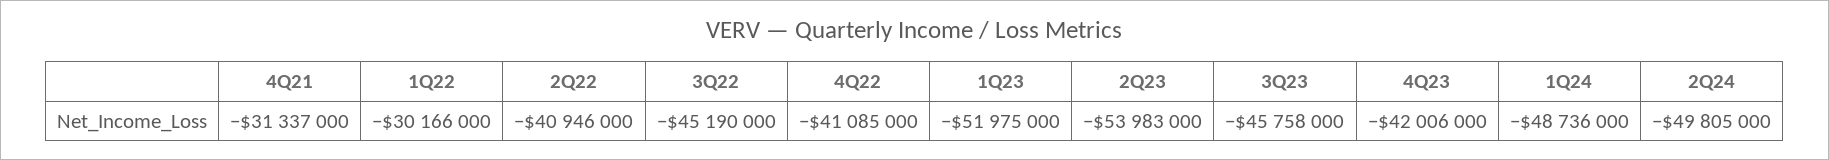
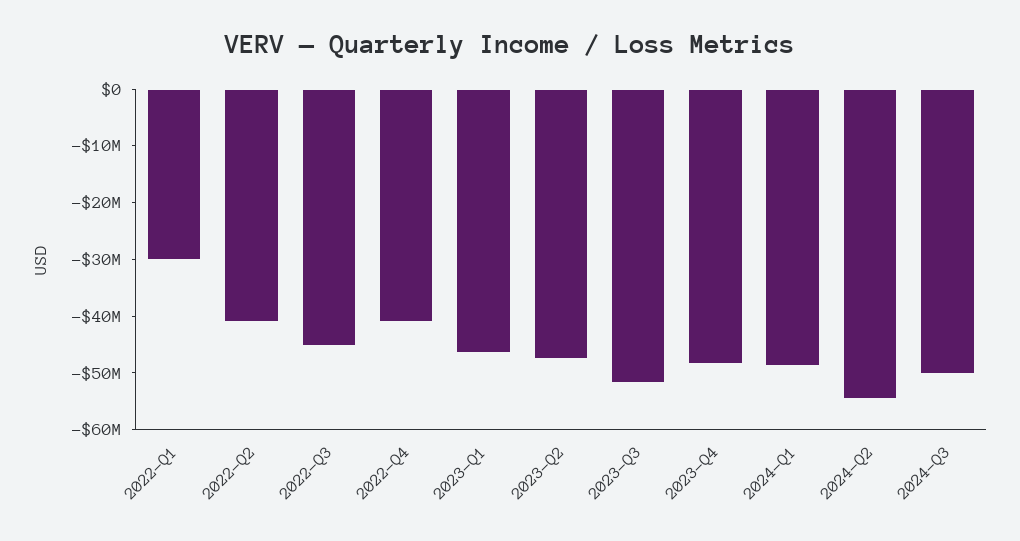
4Q21: -31337000 -> none
1Q23: -51975000 -> -46000000
2Q23: -53983000 -> -48000000
3Q23: -45758000 -> -52000000
4Q23: -42006000 -> -48000000
2Q24: -49805000 -> -54000000
2024-Q3: none -> -50000000

